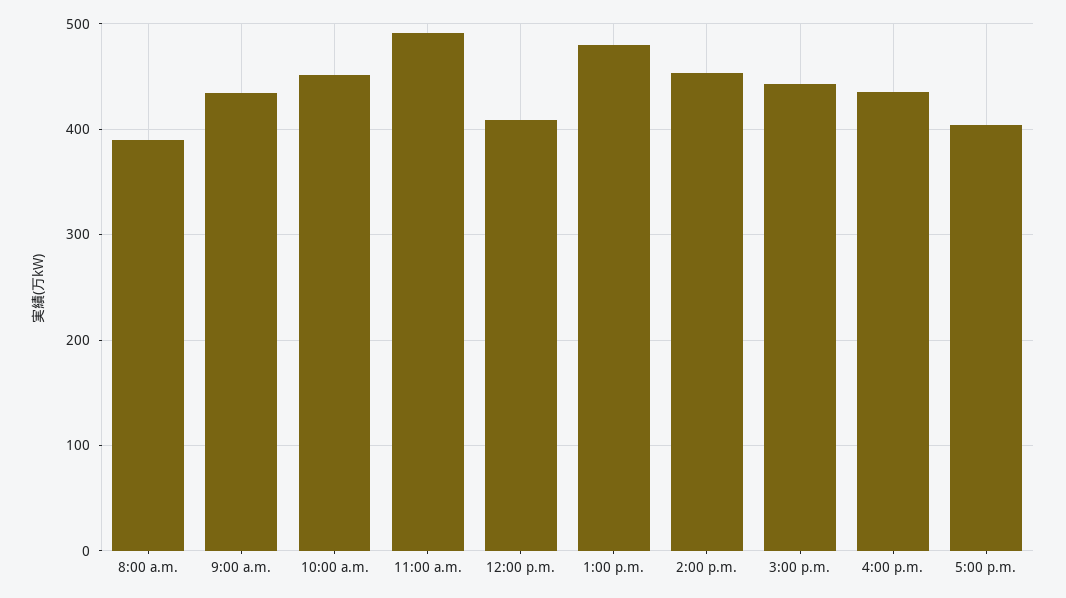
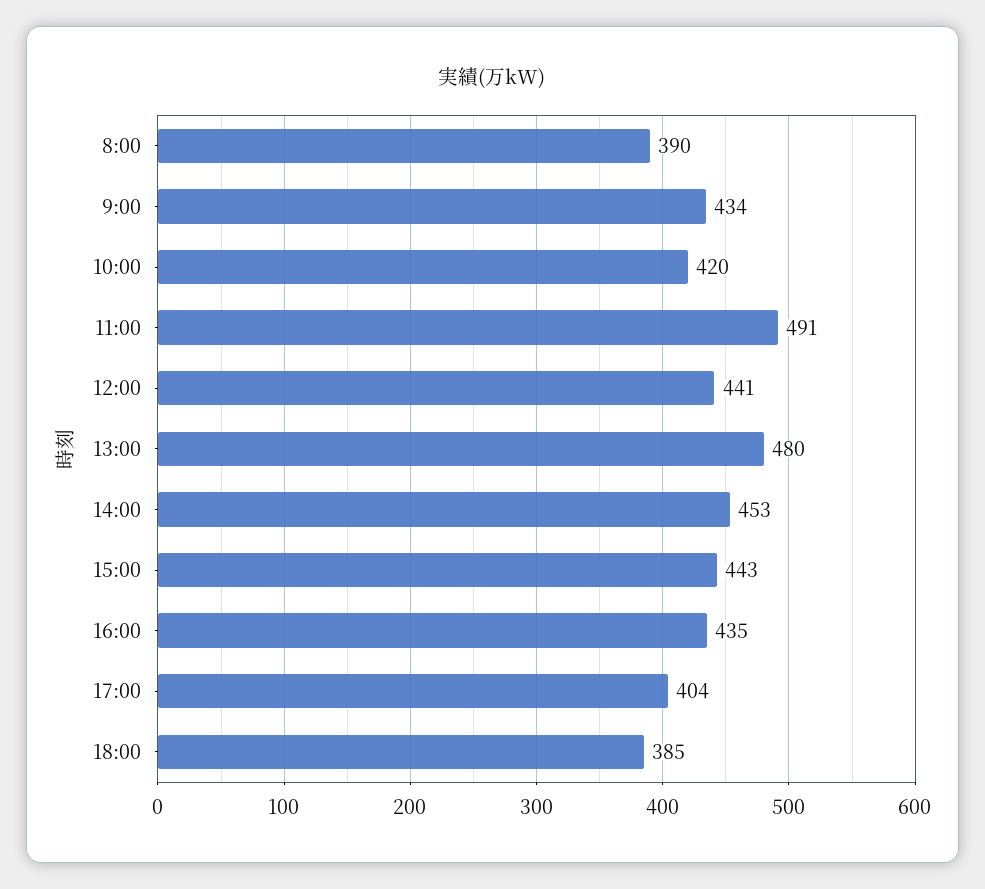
10:00 a.m.: 450 -> 420
12:00 p.m.: 410 -> 441
18:00: none -> 385

